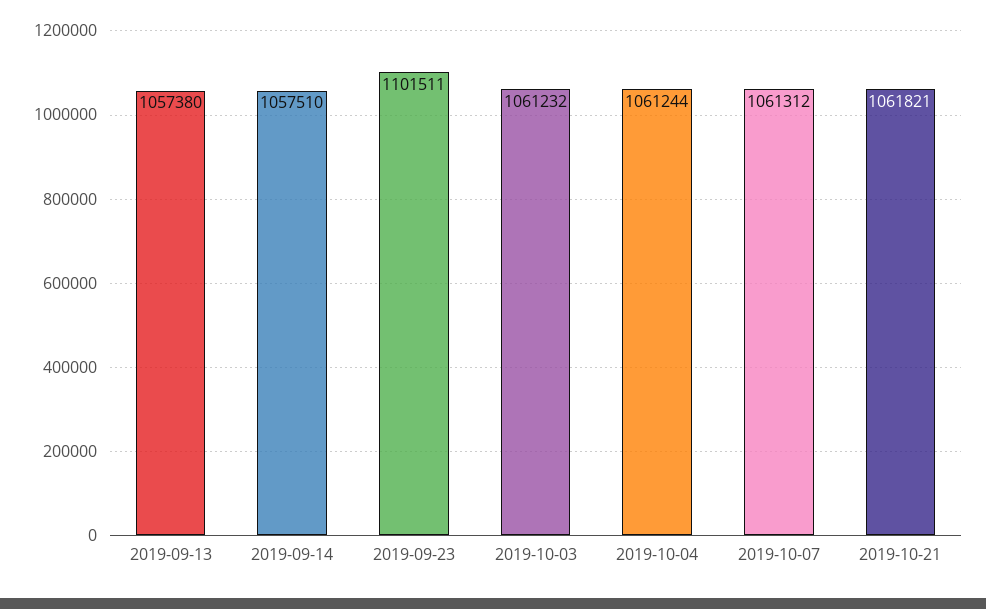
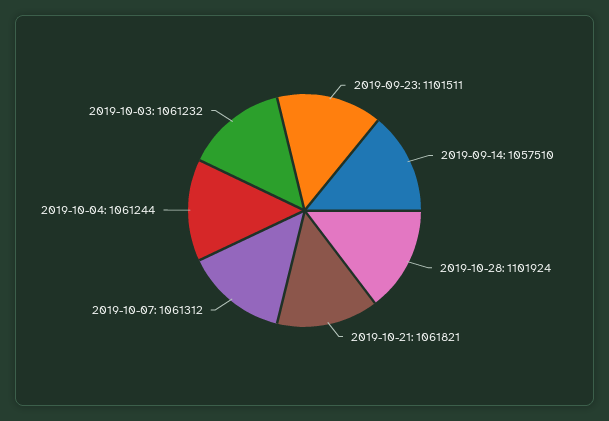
2019-09-13: 1057380 -> none
2019-10-28: none -> 1101924

